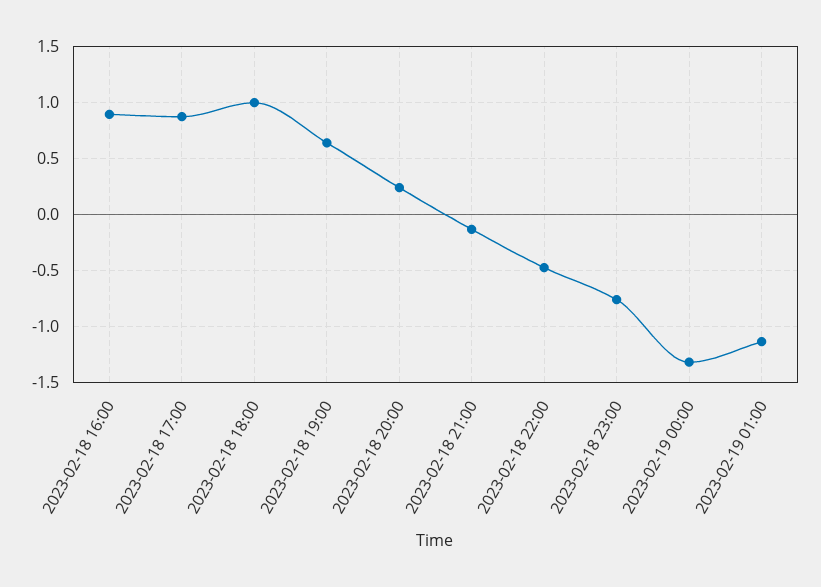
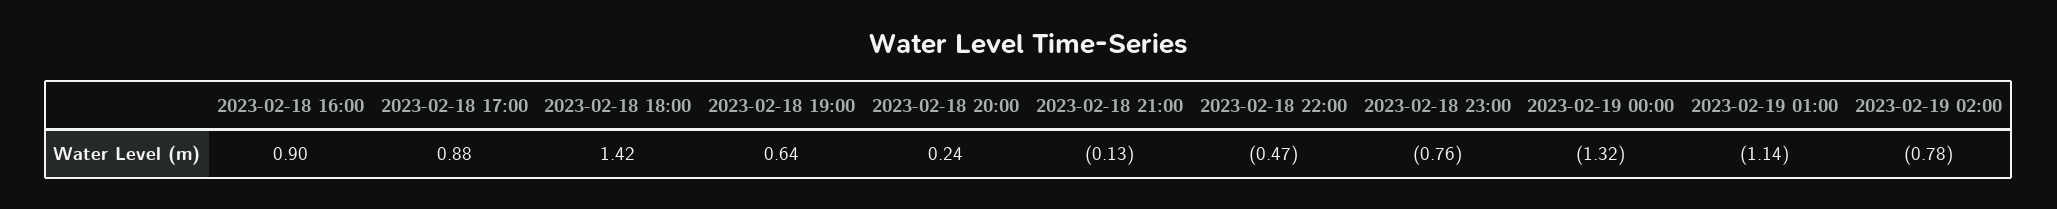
2023-02-18 18:00: 1 -> 1.42
2023-02-19 02:00: none -> -0.78

